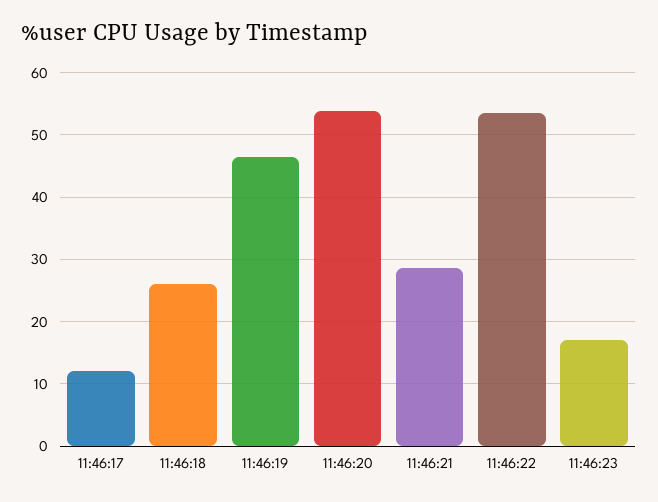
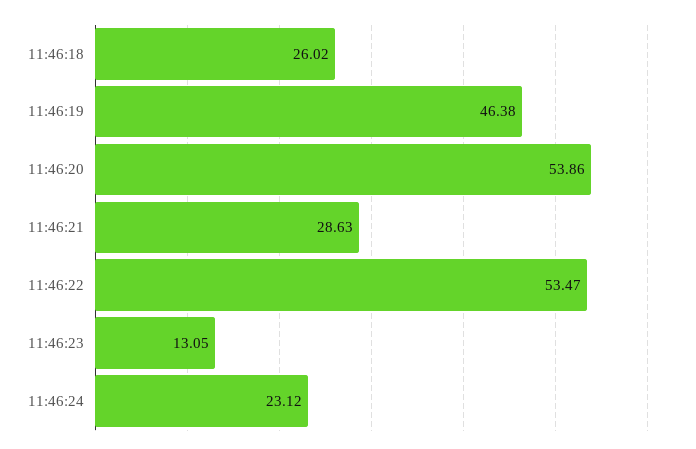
11:46:17: 12 -> none
11:46:23: 17 -> 13.05
11:46:24: none -> 23.12

